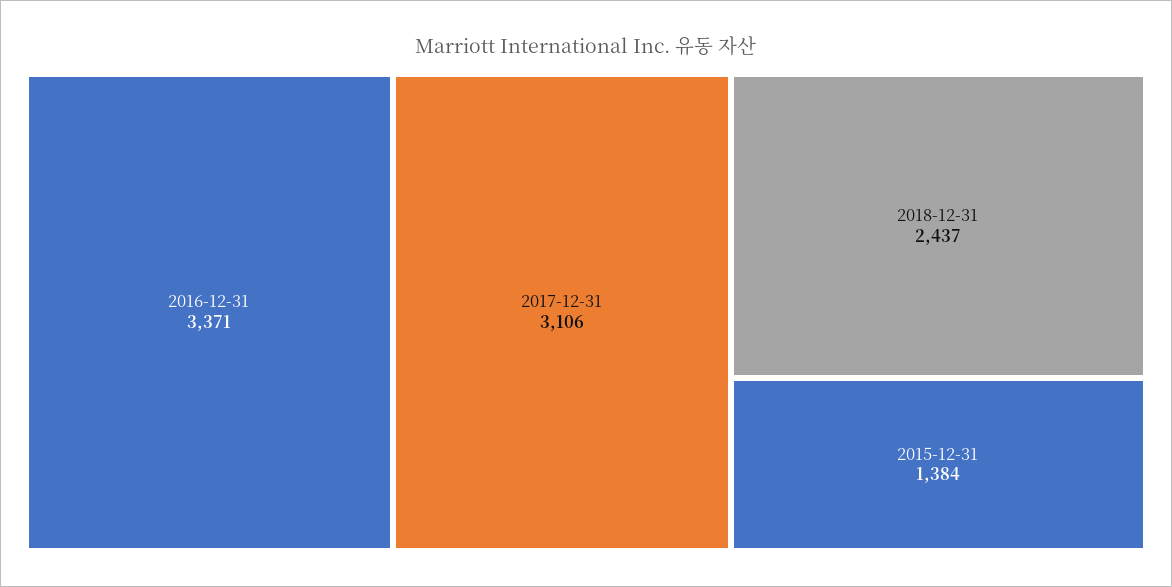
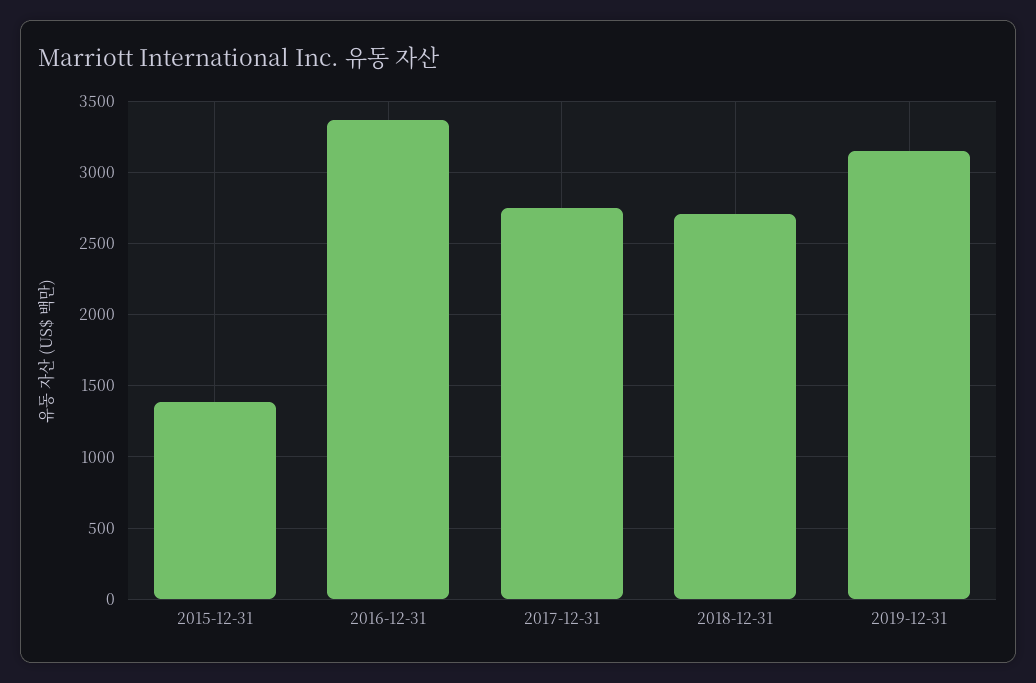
2017-12-31: 3106 -> 2750
2018-12-31: 2437 -> 2700
2019-12-31: none -> 3150

